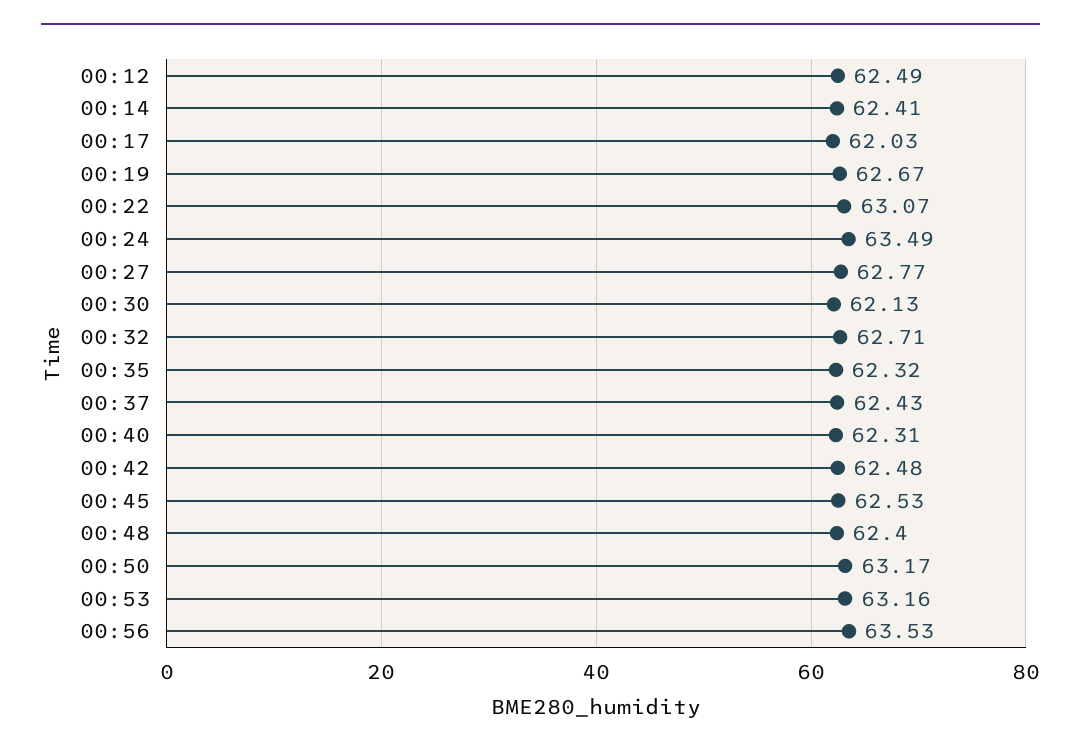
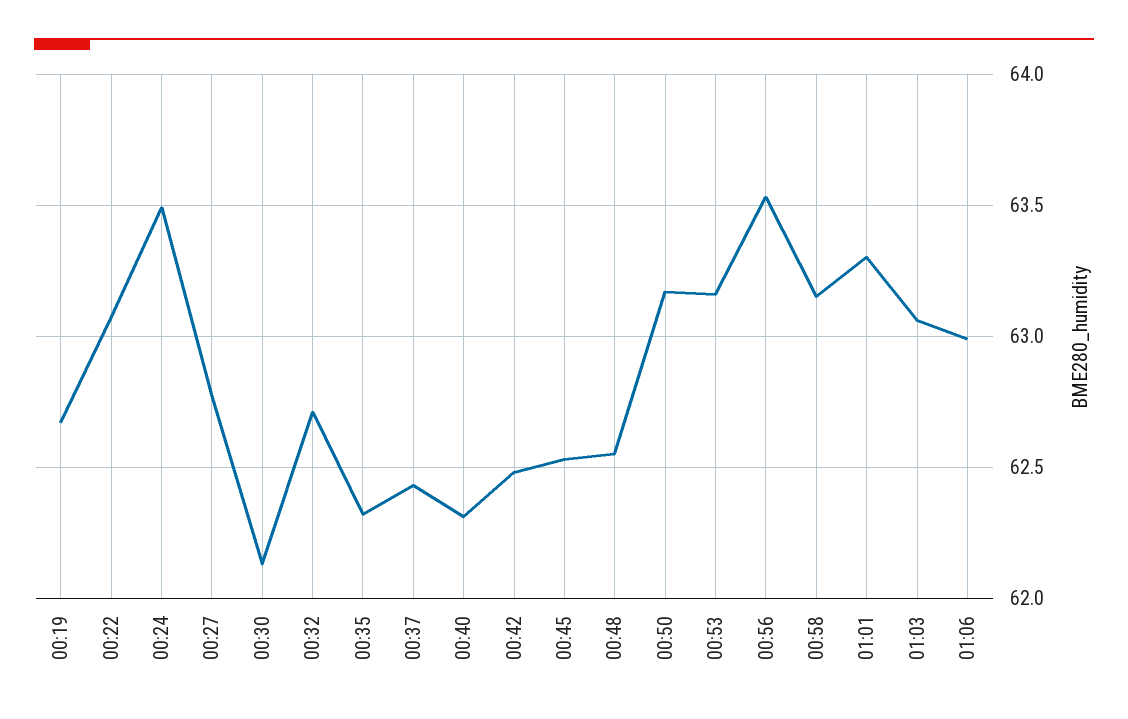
00:12: 62.49 -> none
00:14: 62.41 -> none
00:17: 62.03 -> none
00:48: 62.4 -> 62.55
00:58: none -> 63.15
01:01: none -> 63.3
01:03: none -> 63.05
01:06: none -> 63

